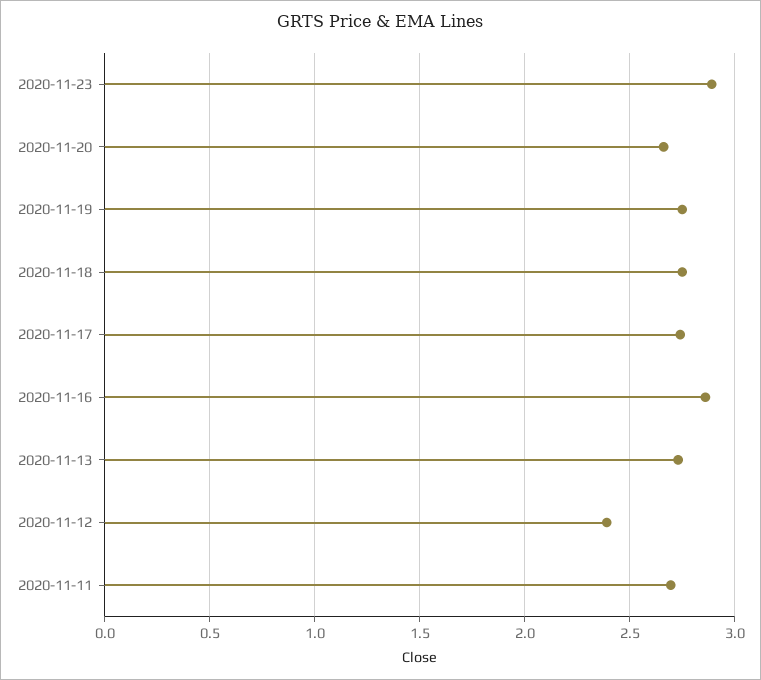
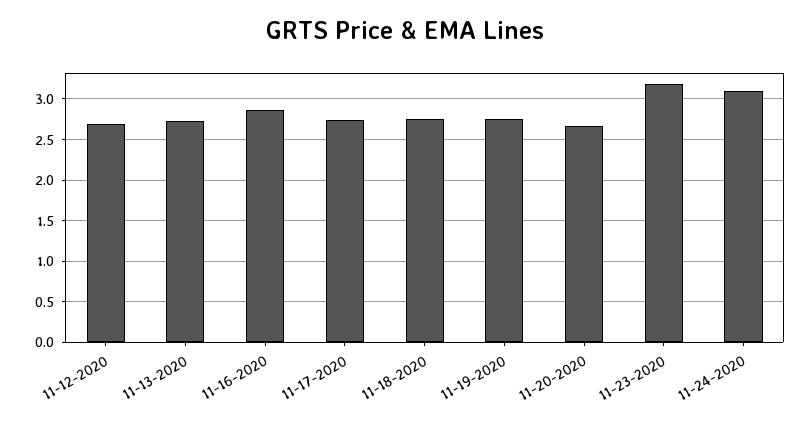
2020-11-23: 2.9 -> 3.2
2020-11-12: 2.4 -> 2.7
2020-11-11: 2.7 -> none
11-24-2020: none -> 3.1

